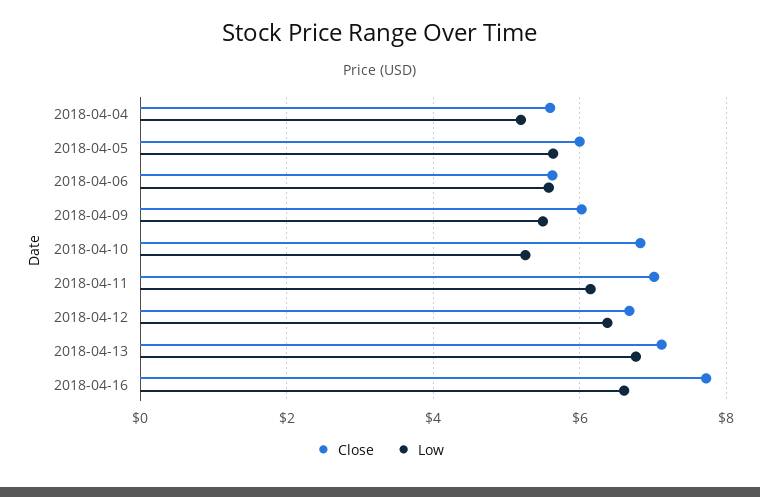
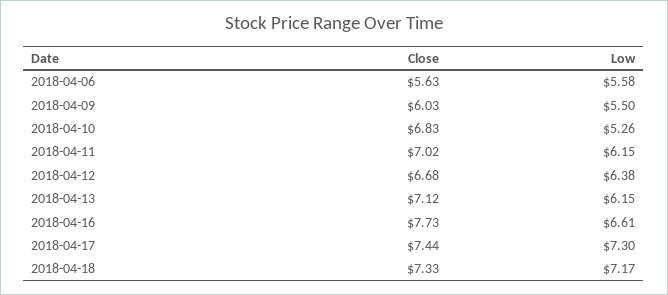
Close, 2018-04-04: 5.6 -> none
Low, 2018-04-04: 5.2 -> none
Close, 2018-04-05: 6 -> none
Low, 2018-04-05: 5.6 -> none
Low, 2018-04-13: 6.8 -> 6.15
Close, 2018-04-17: none -> 7.44
Low, 2018-04-17: none -> 7.3
Close, 2018-04-18: none -> 7.33
Low, 2018-04-18: none -> 7.17

